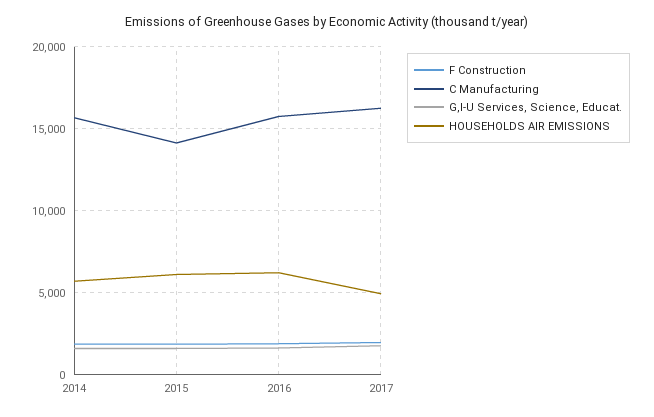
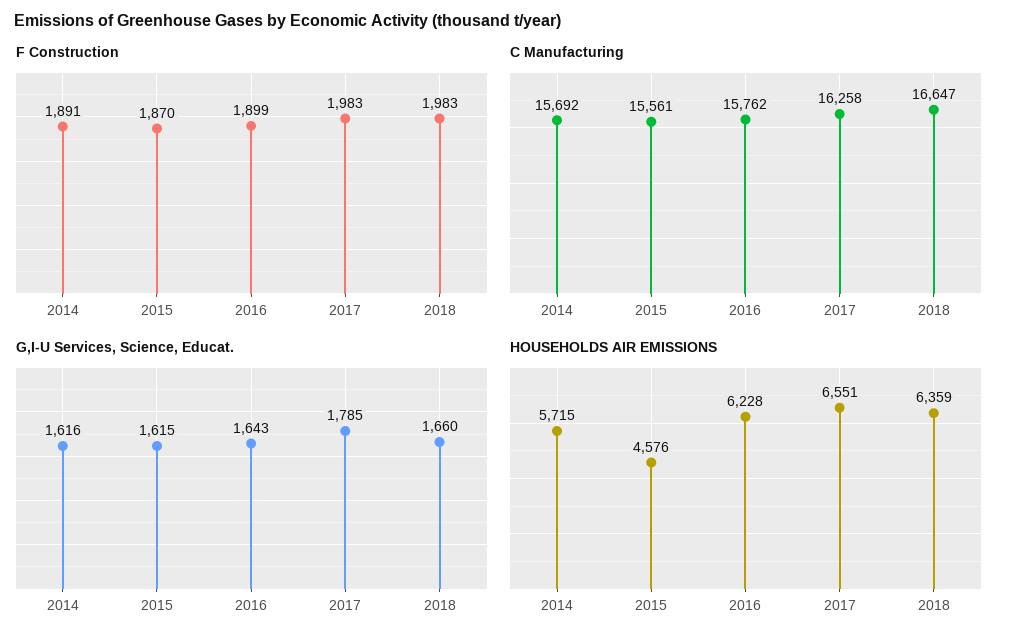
C Manufacturing, 2015: 14000 -> 15561
HOUSEHOLDS AIR EMISSIONS, 2015: 6000 -> 4576
HOUSEHOLDS AIR EMISSIONS, 2017: 5000 -> 6551
F Construction, 2018: none -> 1983
C Manufacturing, 2018: none -> 16647
G,I-U Services, Science, Educat., 2018: none -> 1660
HOUSEHOLDS AIR EMISSIONS, 2018: none -> 6359

